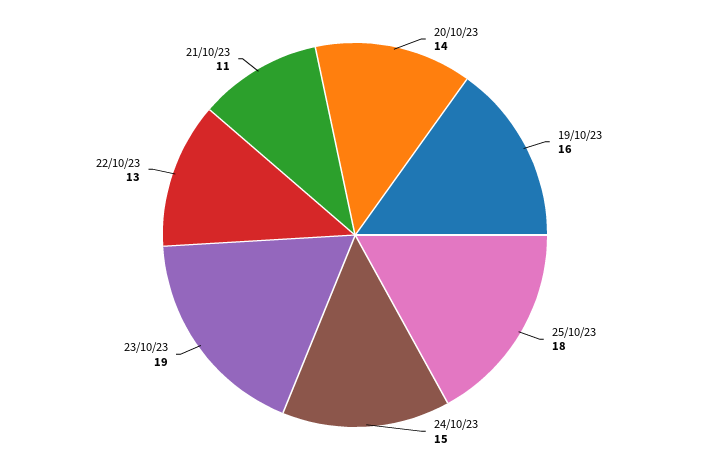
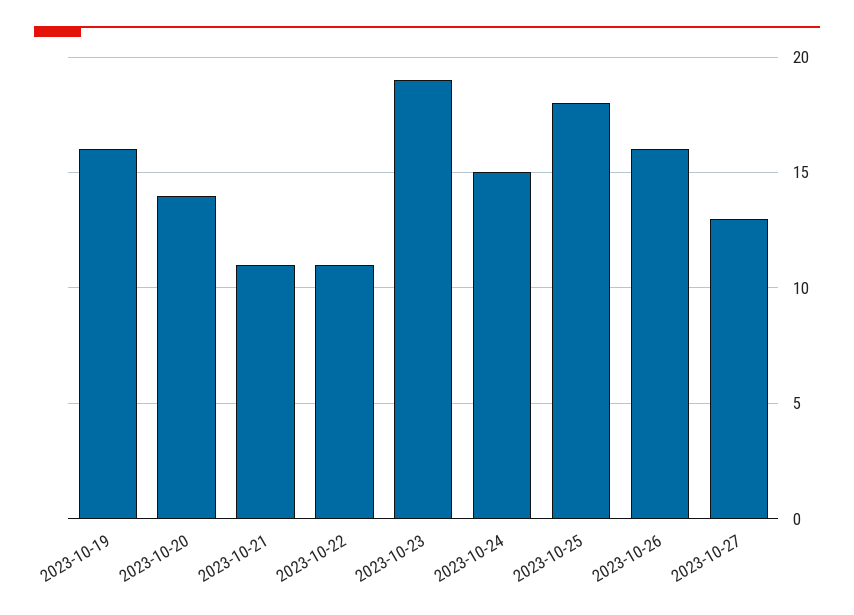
22/10/23: 13 -> 11
2023-10-26: none -> 16
2023-10-27: none -> 13

